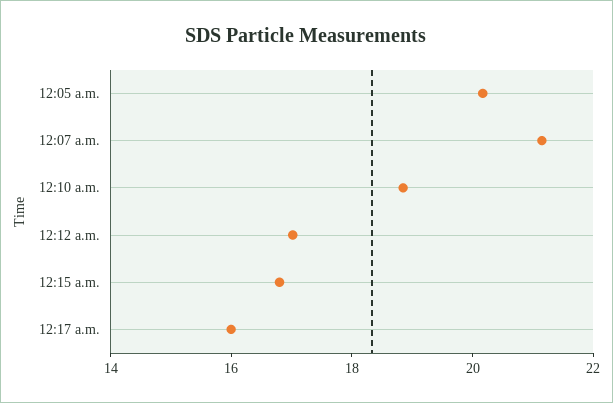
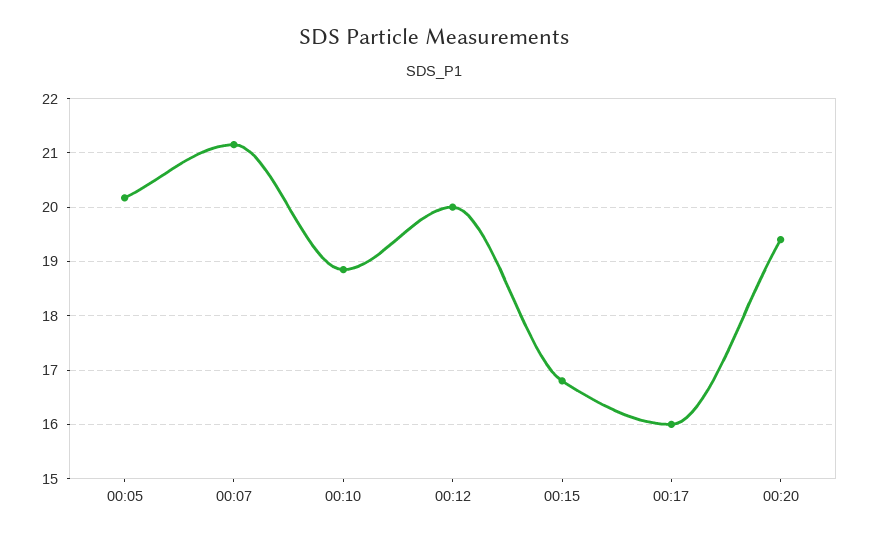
12:12 a.m.: 17 -> 20
00:20: none -> 19.4

